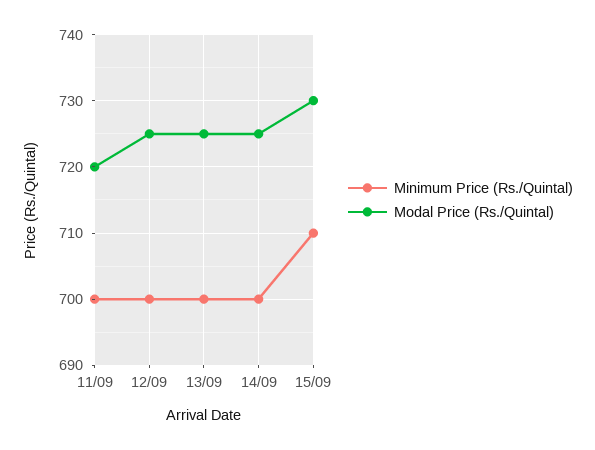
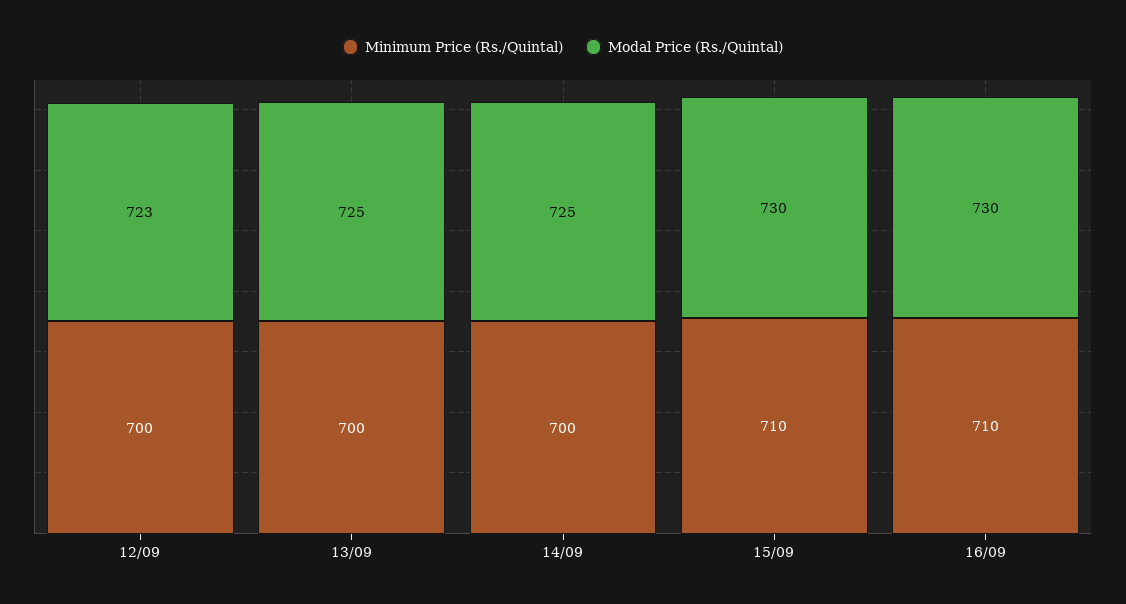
Minimum Price (Rs./Quintal), 11/09: 700 -> none
Modal Price (Rs./Quintal), 11/09: 720 -> none
Modal Price (Rs./Quintal), 12/09: 725 -> 723
Minimum Price (Rs./Quintal), 16/09: none -> 710
Modal Price (Rs./Quintal), 16/09: none -> 730

